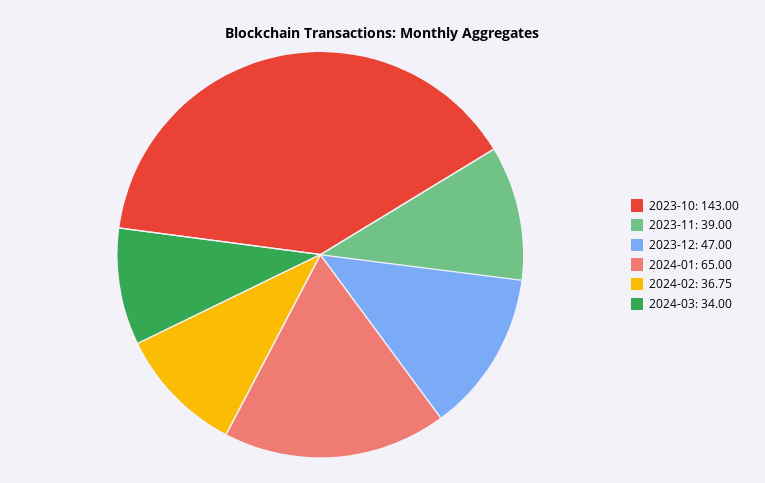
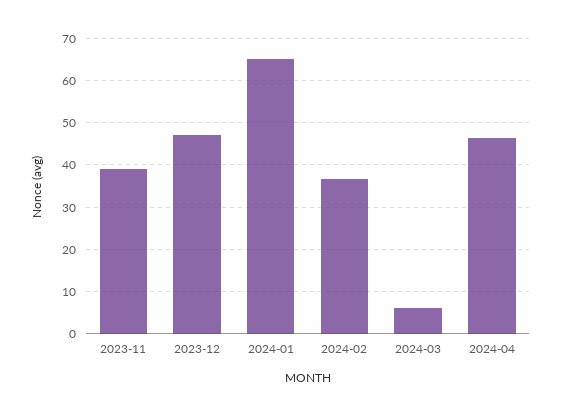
2023-10: 143 -> none
2024-03: 34 -> 6
2024-04: none -> 46

